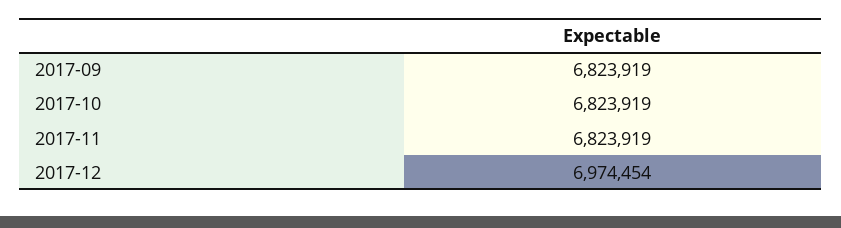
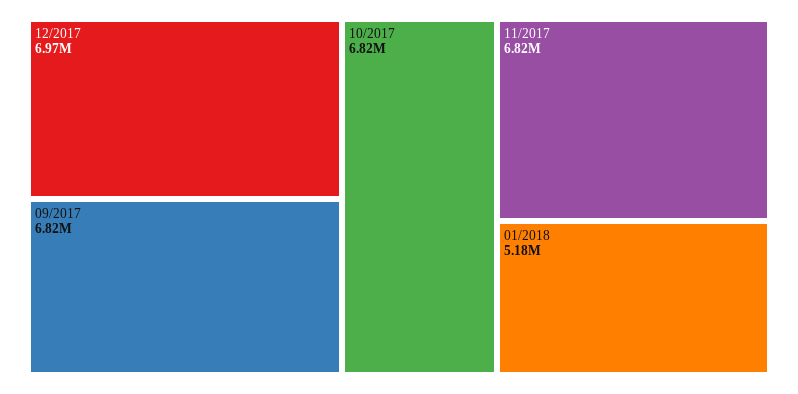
01/2018: none -> 5180000

